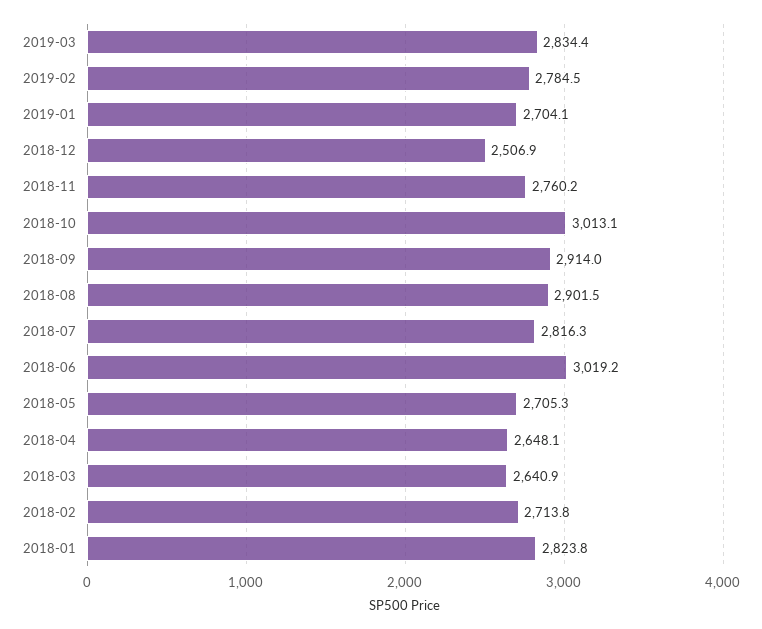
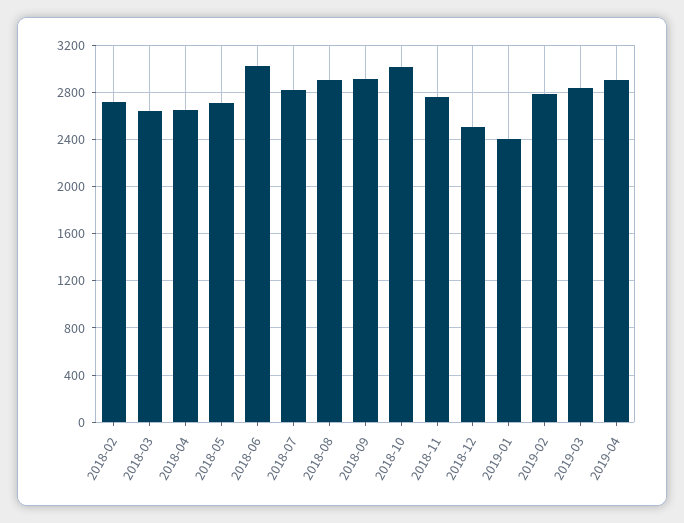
2019-01: 2704.1 -> 2400
2018-01: 2823.8 -> none
2019-04: none -> 2900

